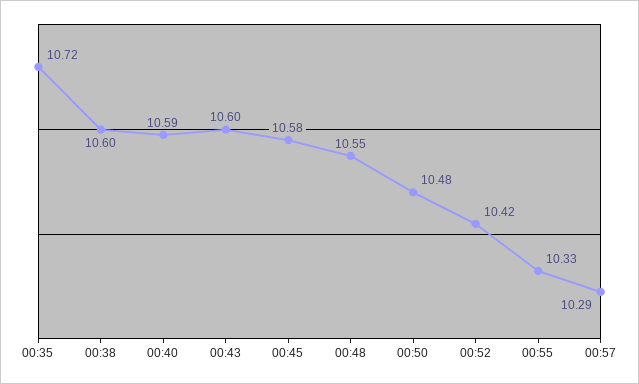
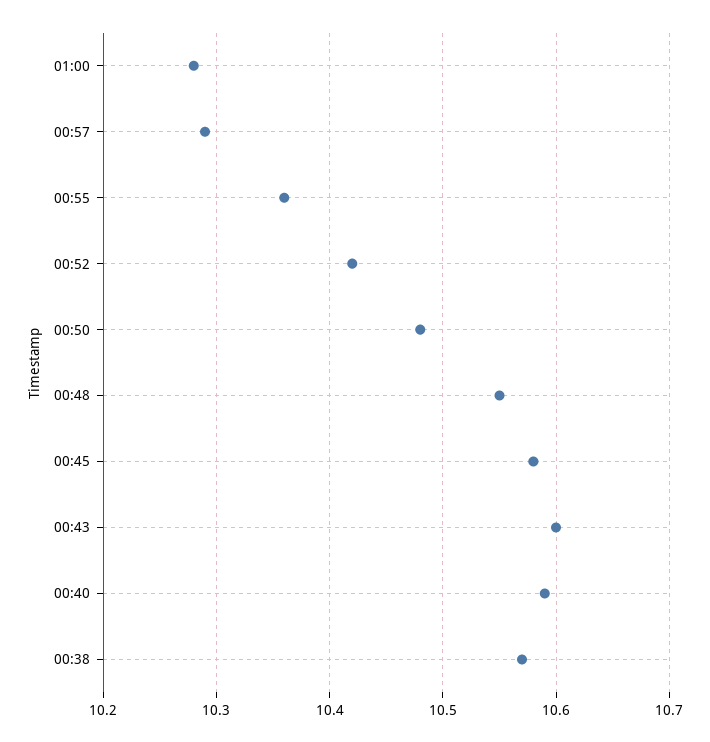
00:35: 10.72 -> none
00:38: 10.6 -> 10.57
00:55: 10.33 -> 10.36
01:00: none -> 10.28

